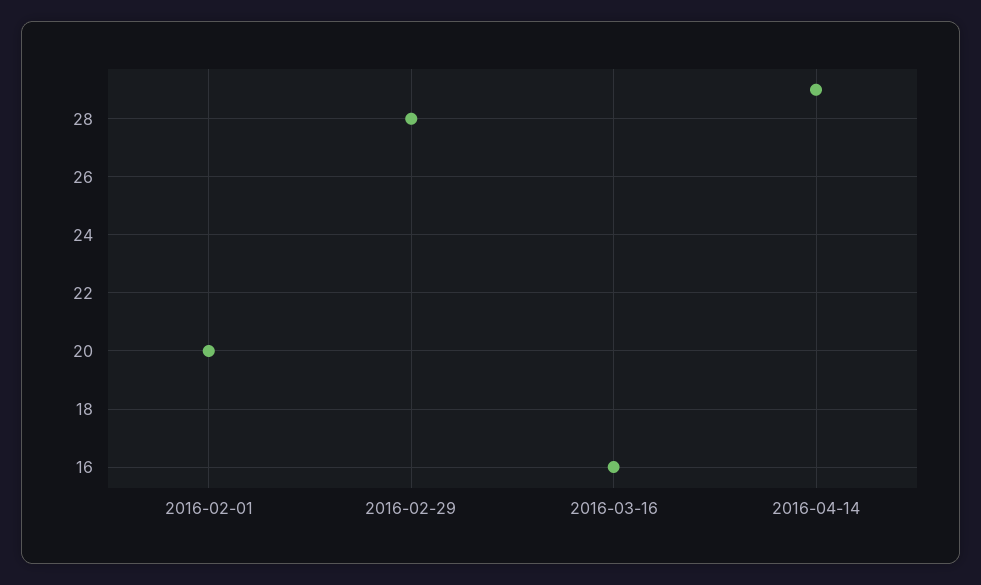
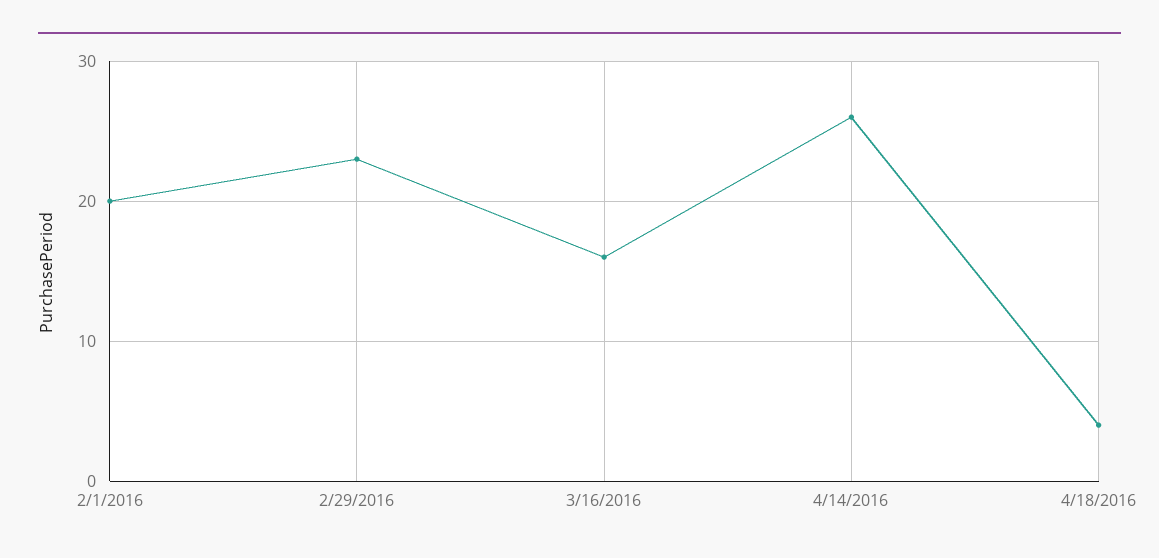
2016-02-29: 28 -> 23
2016-04-14: 29 -> 26
4/18/2016: none -> 4

